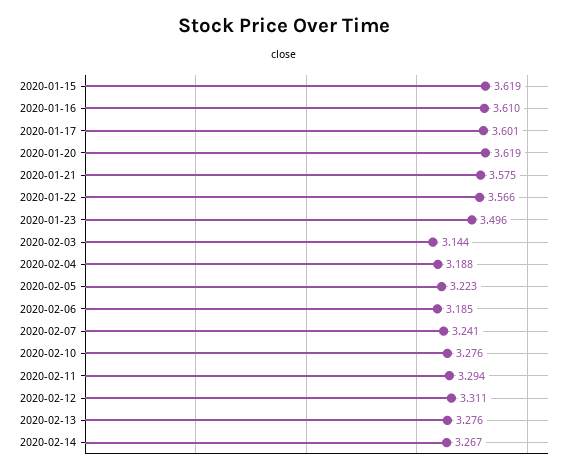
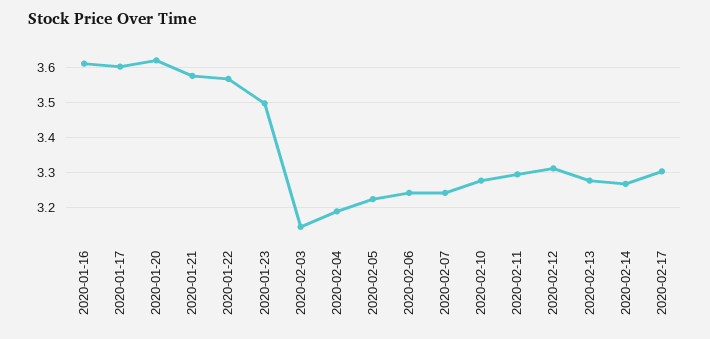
2020-01-15: 3.619 -> none
2020-02-06: 3.185 -> 3.24
2020-02-17: none -> 3.3

